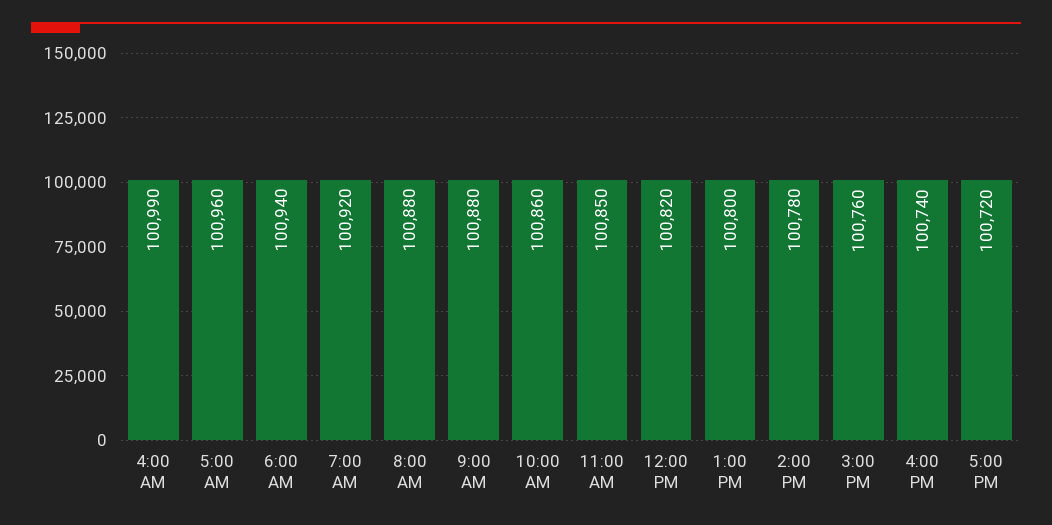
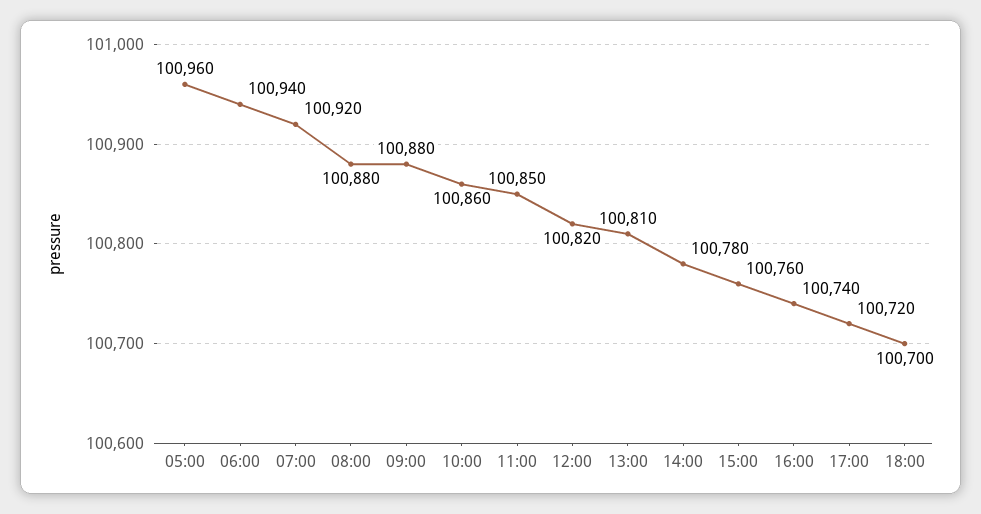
4:00 AM: 100990 -> none
1:00 PM: 100800 -> 100810
18:00: none -> 100700

